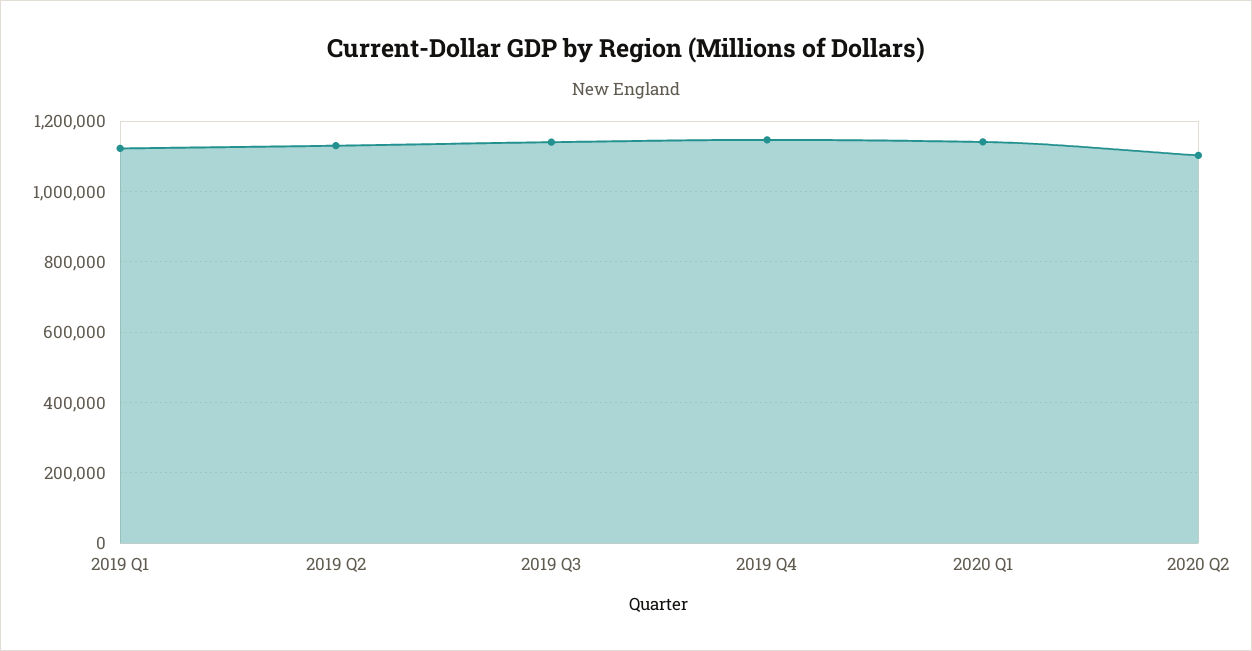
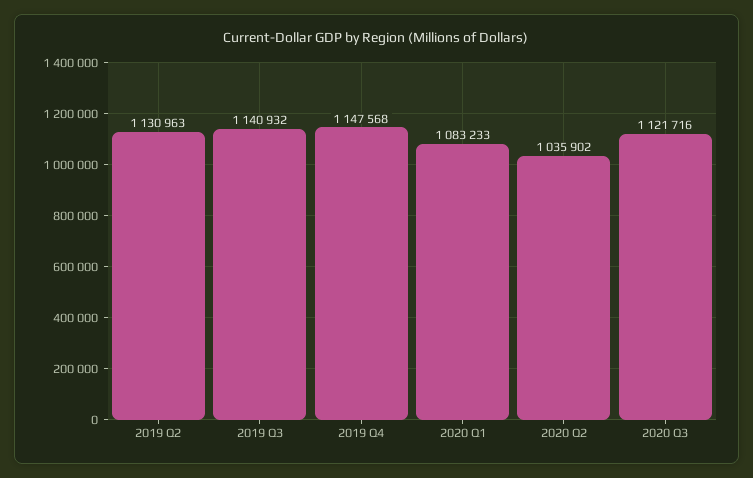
2019 Q1: 1120000 -> none
2020 Q1: 1140000 -> 1083233
2020 Q2: 1100000 -> 1035902
2020 Q3: none -> 1121716

